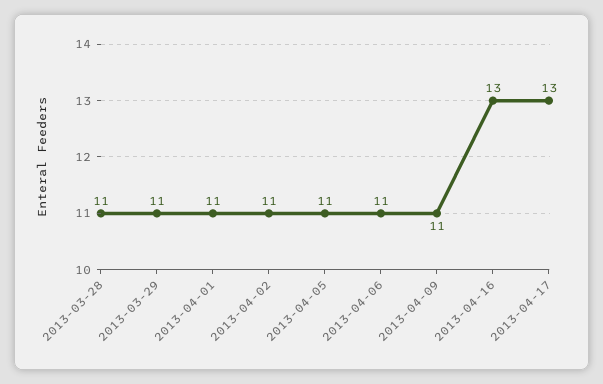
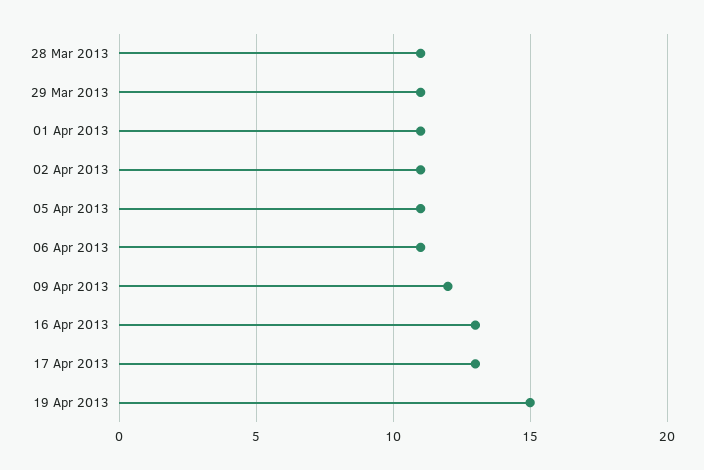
2013-04-09: 11 -> 12
19 Apr 2013: none -> 15

